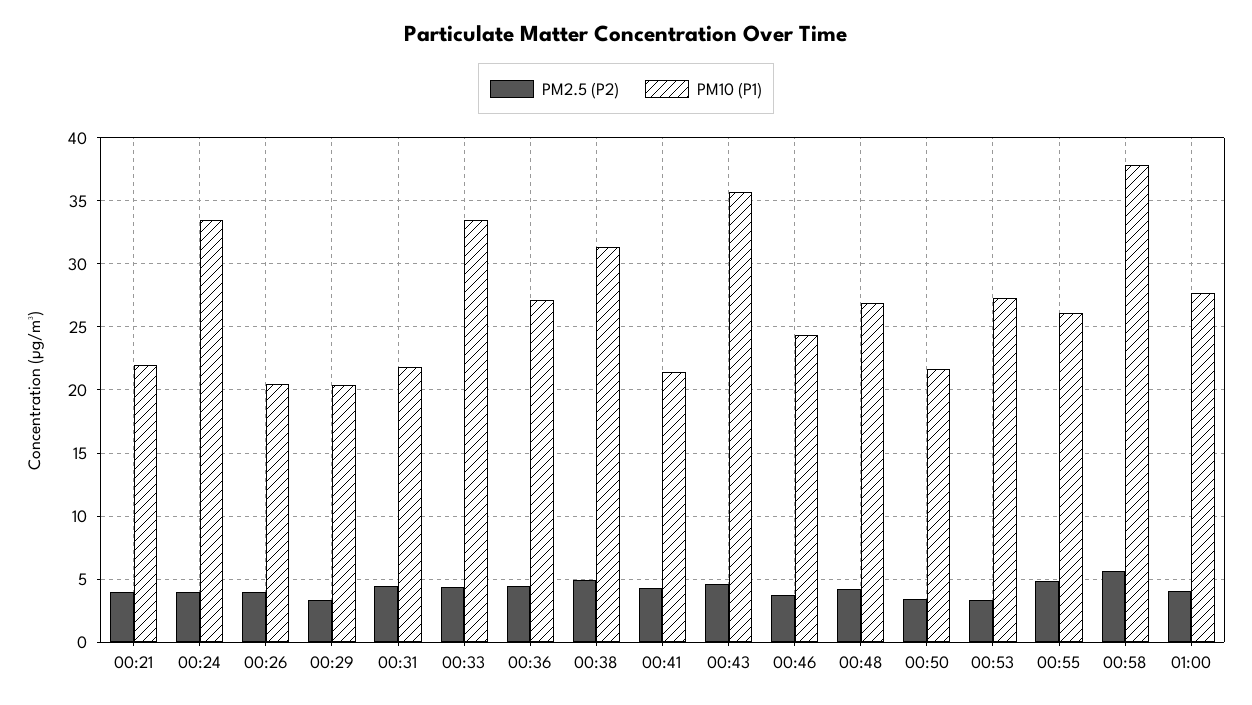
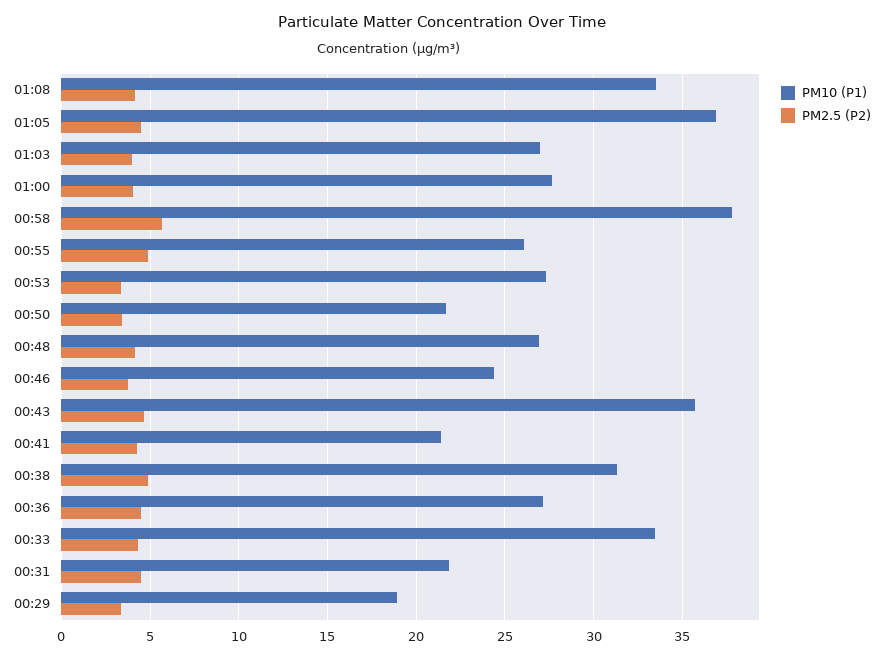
PM2.5 (P2), 00:21: 4 -> none
PM10 (P1), 00:21: 22 -> none
PM2.5 (P2), 00:24: 4 -> none
PM10 (P1), 00:24: 33.5 -> none
PM2.5 (P2), 00:26: 4 -> none
PM10 (P1), 00:26: 20.5 -> none
PM10 (P1), 00:29: 20.5 -> 19
PM10 (P1), 01:08: none -> 33.5
PM2.5 (P2), 01:08: none -> 4
PM10 (P1), 01:05: none -> 37
PM2.5 (P2), 01:05: none -> 4.5
PM10 (P1), 01:03: none -> 27
PM2.5 (P2), 01:03: none -> 4

